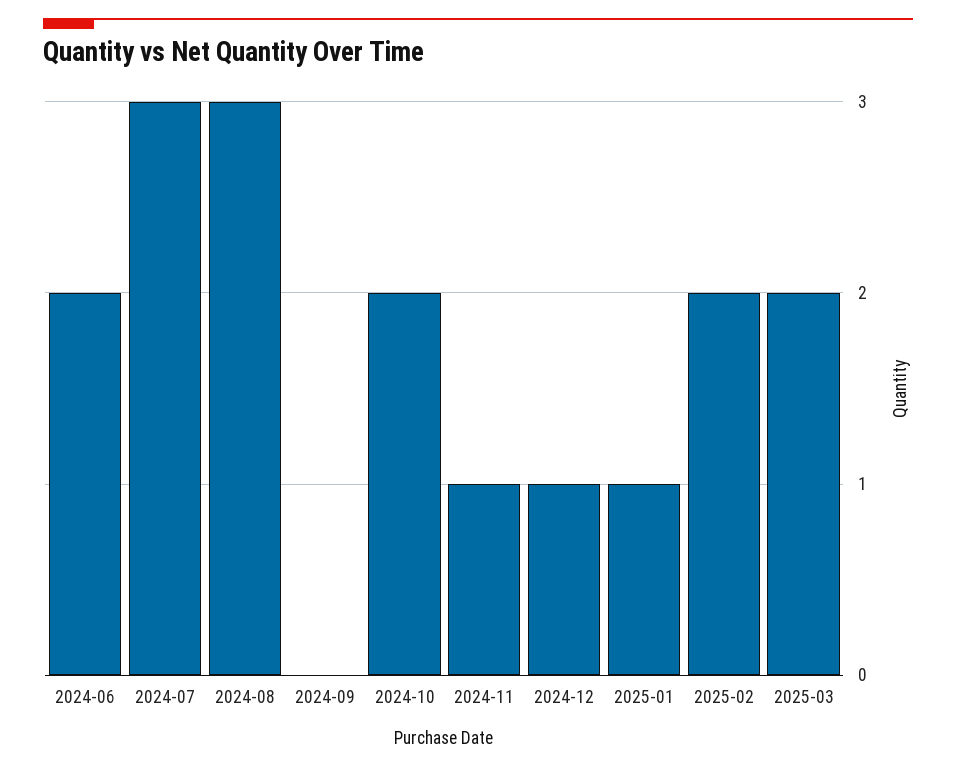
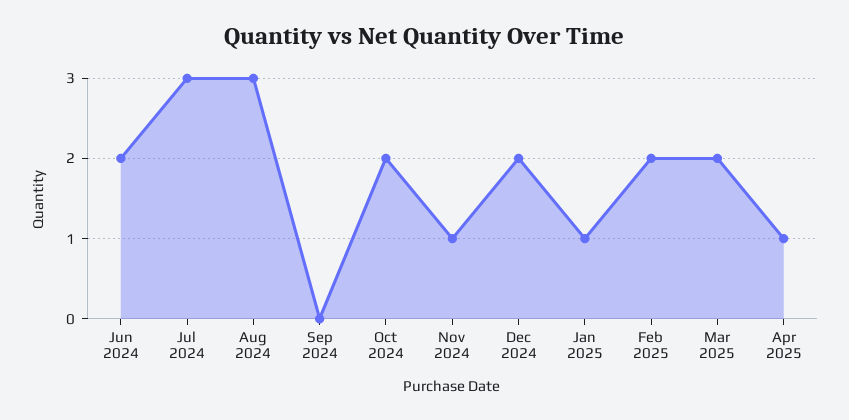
2024-12: 1 -> 2
Apr 2025: none -> 1

